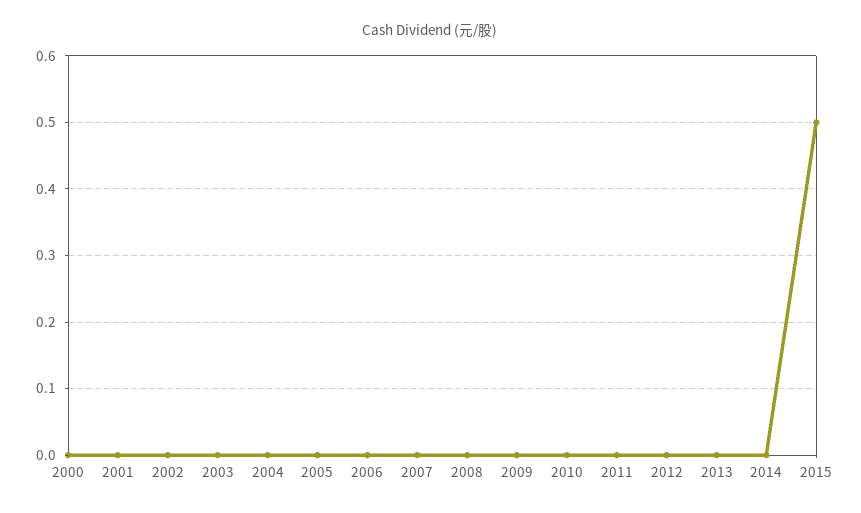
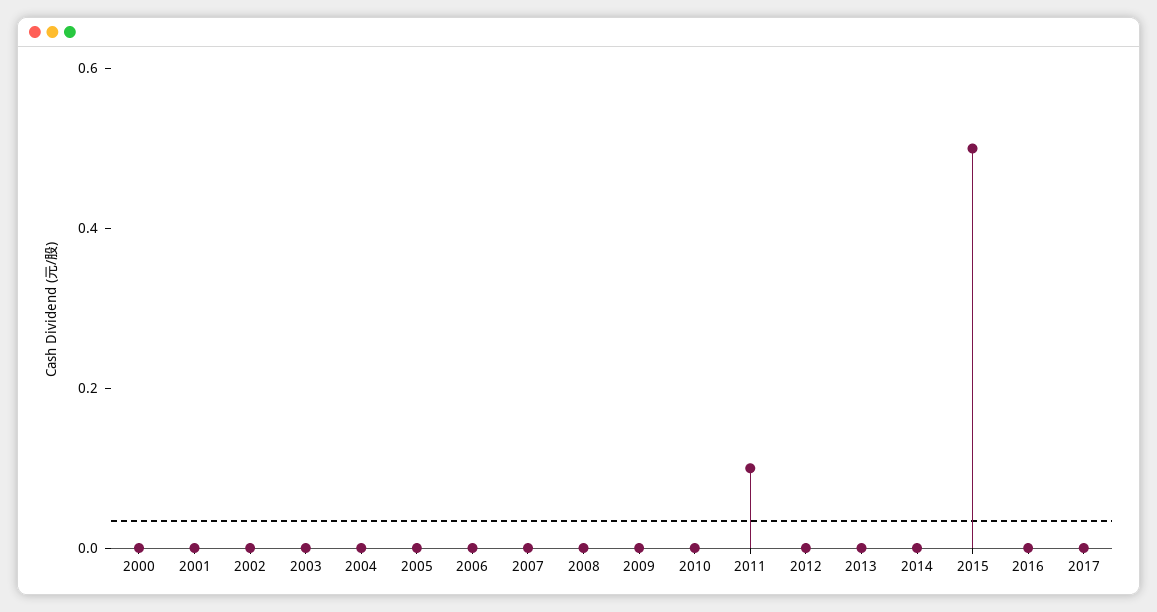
2011: 0 -> 0.1
2016: none -> 0
2017: none -> 0

